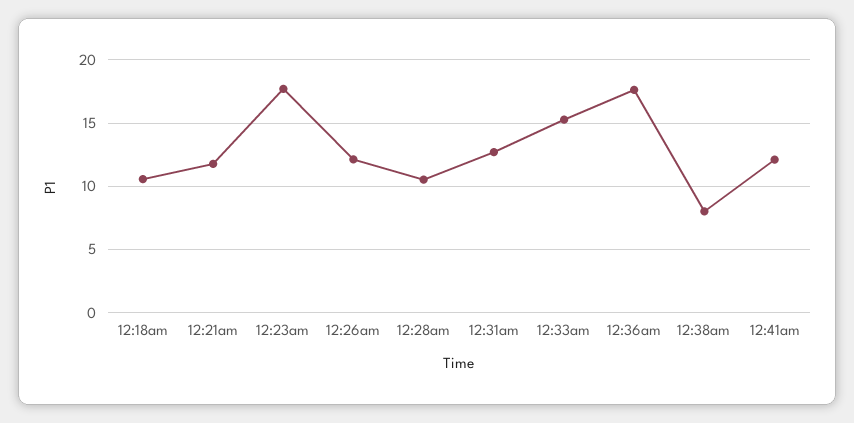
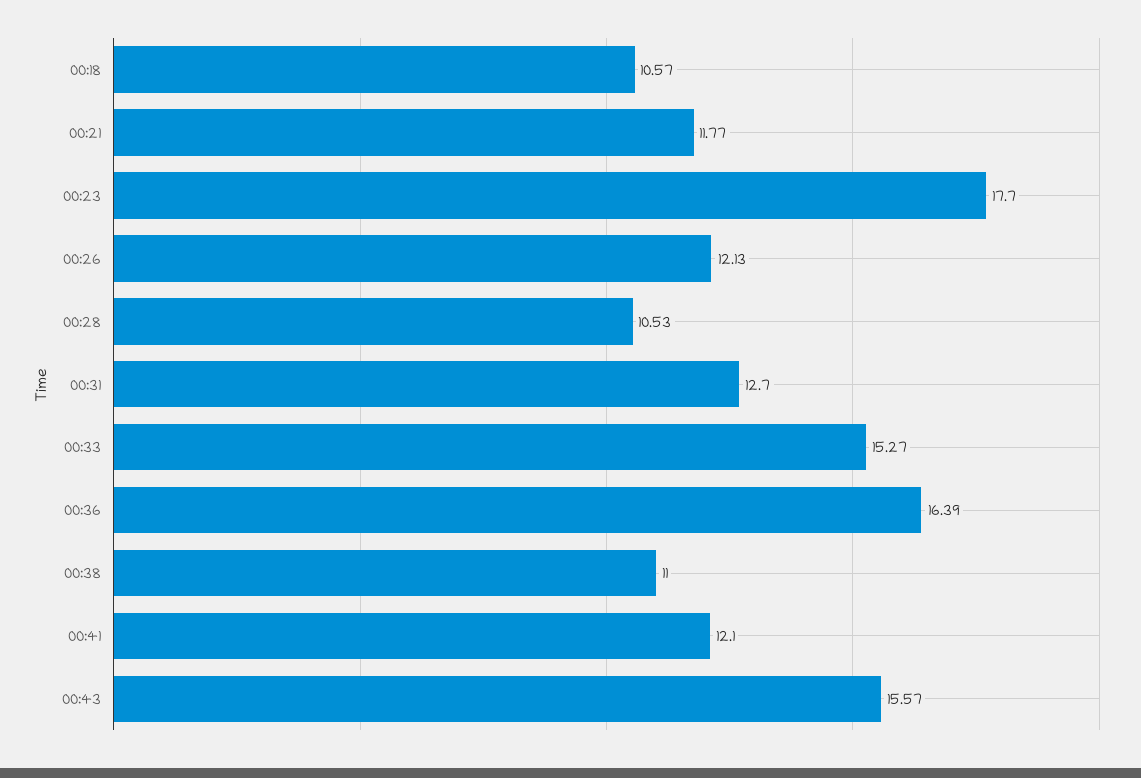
12:36am: 17.5 -> 16.39
12:38am: 8 -> 11
00:43: none -> 15.57

